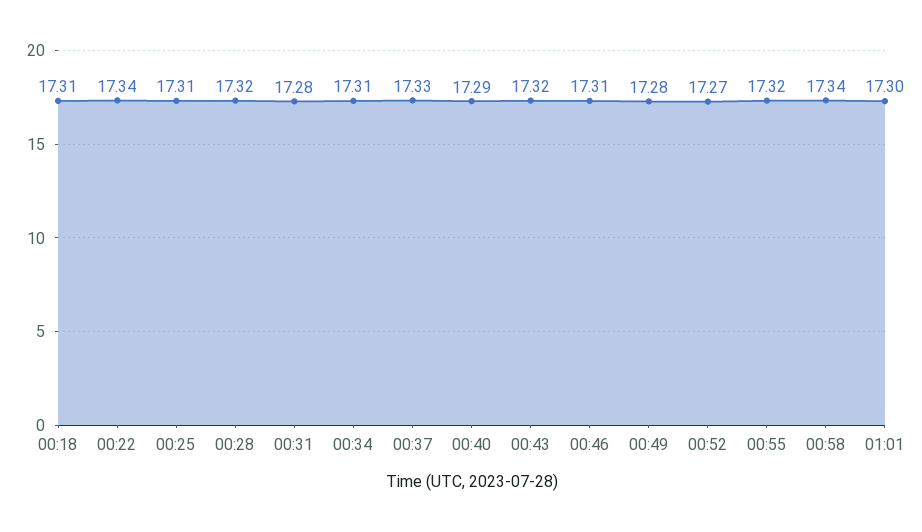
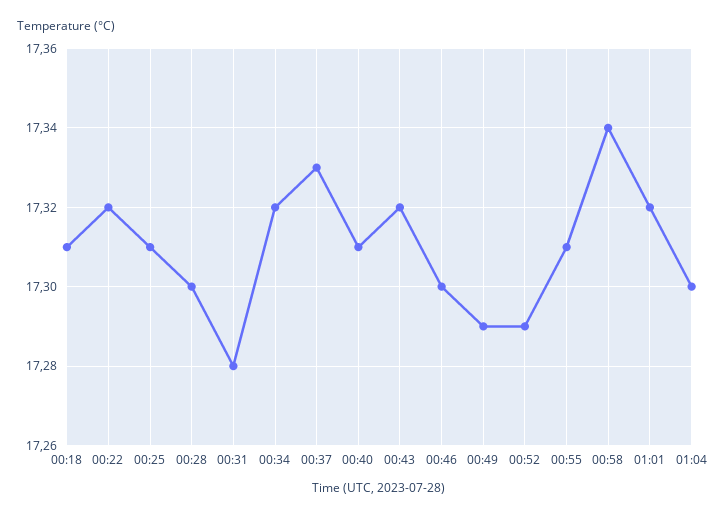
00:22: 17.34 -> 17.32
00:28: 17.32 -> 17.3
00:34: 17.31 -> 17.32
00:40: 17.29 -> 17.31
00:46: 17.31 -> 17.3
00:49: 17.28 -> 17.29
00:52: 17.27 -> 17.29
00:55: 17.32 -> 17.31
01:01: 17.3 -> 17.32
01:04: none -> 17.3

